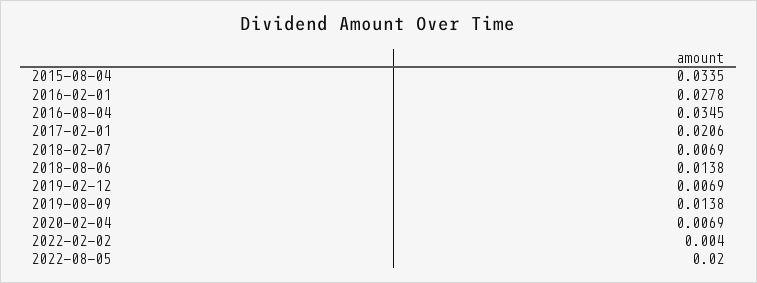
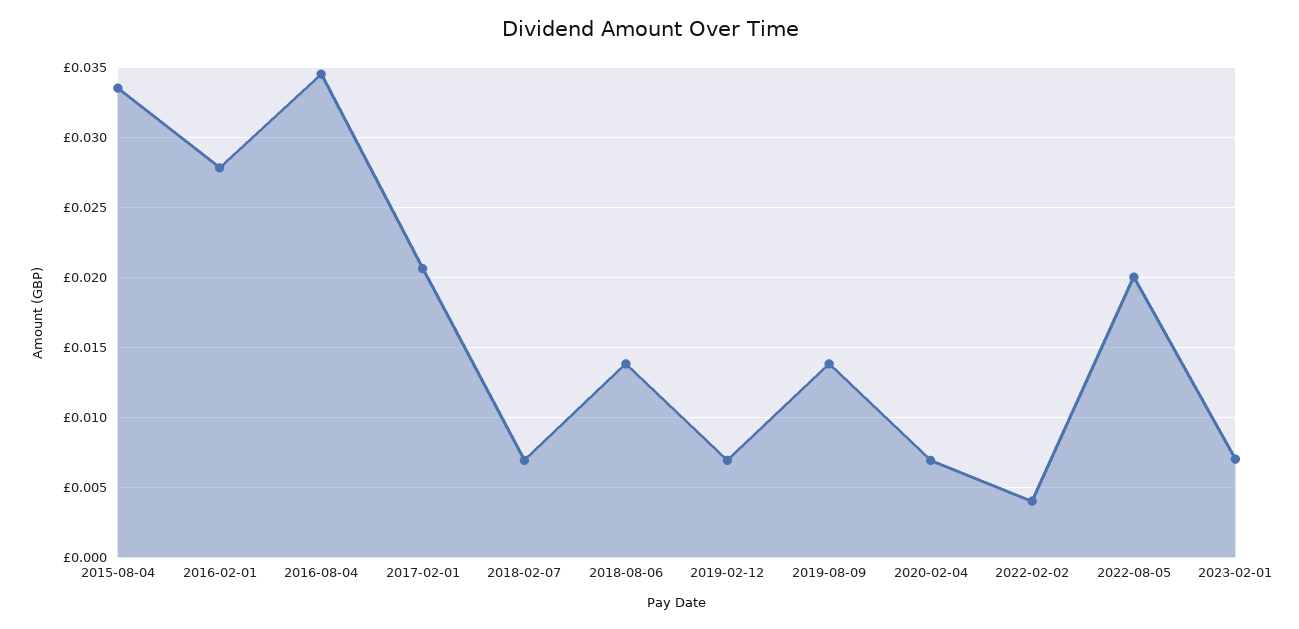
2023-02-01: none -> 0.007

